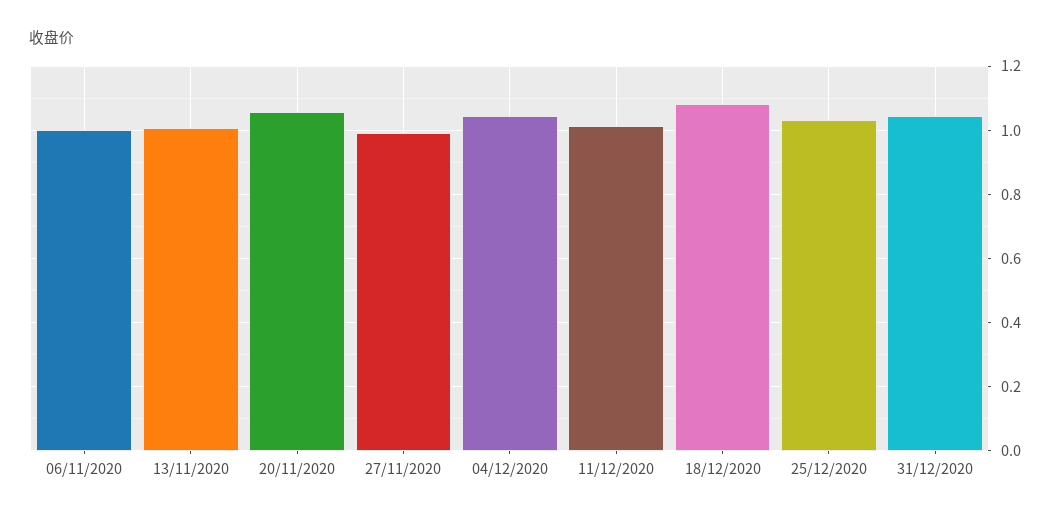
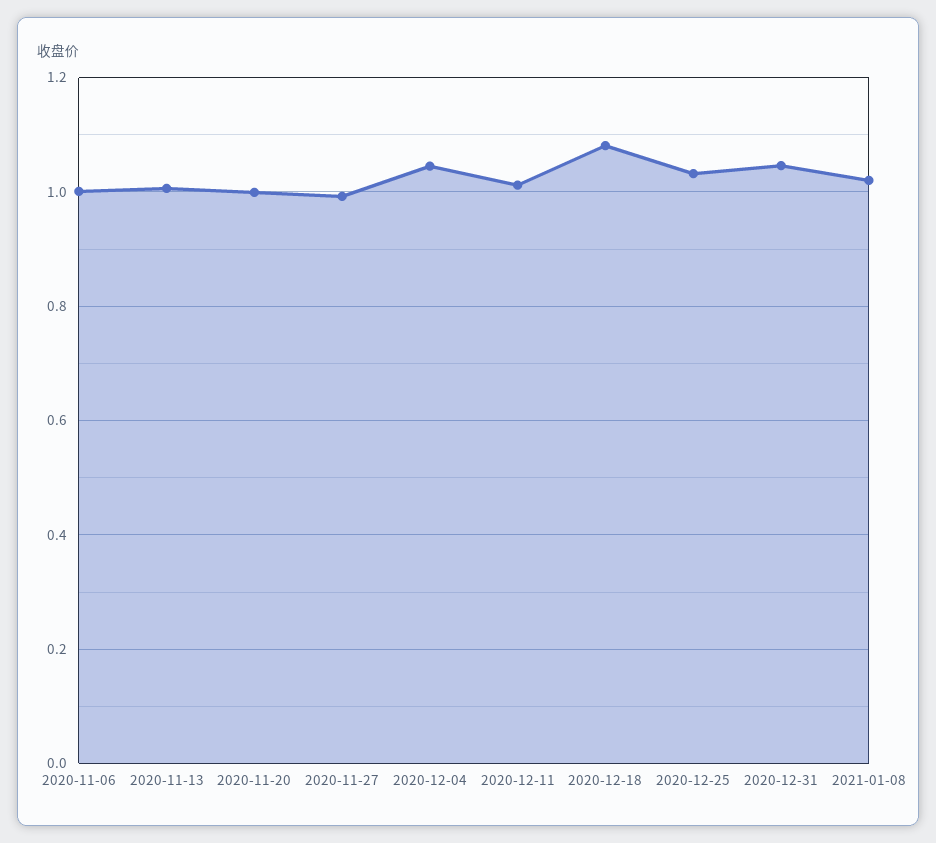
20/11/2020: 1.06 -> 1
2021-01-08: none -> 1.02

